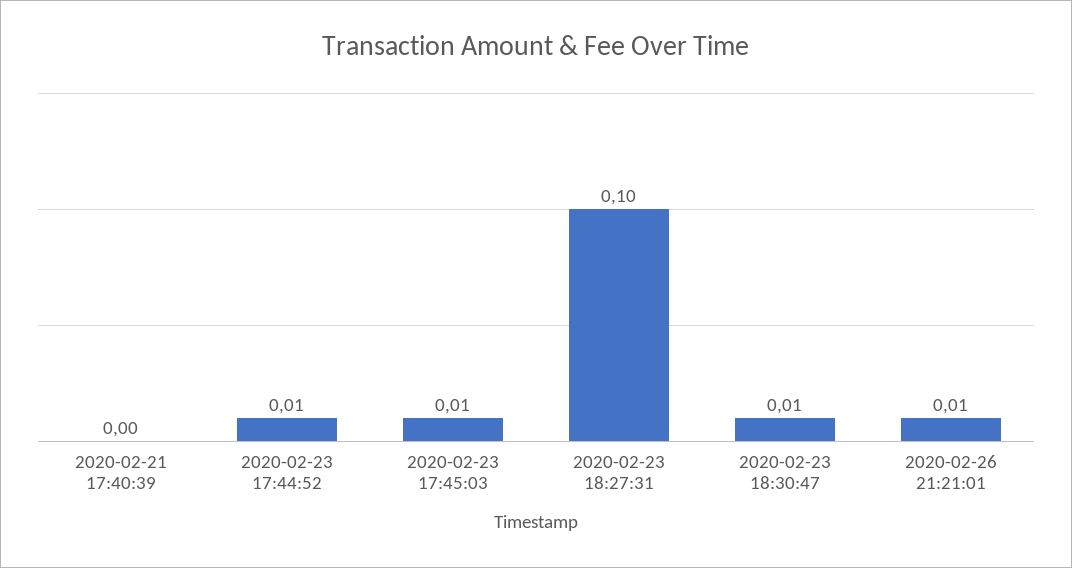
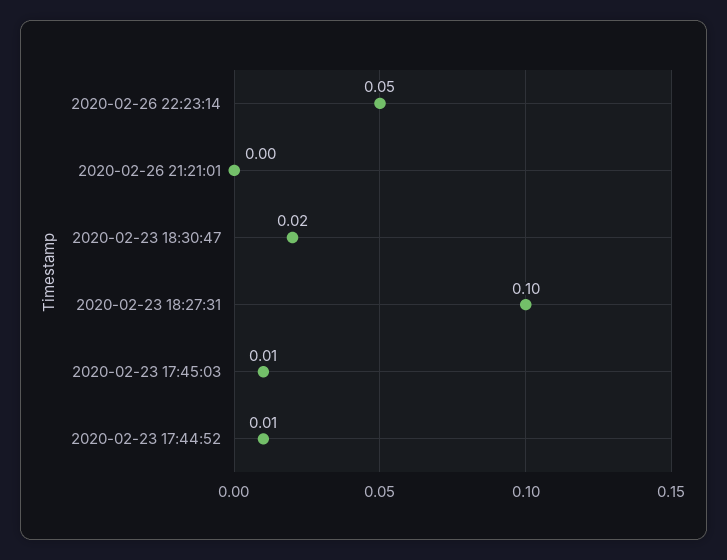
2020-02-21 17:40:39: 0 -> none
2020-02-23 18:30:47: 0.01 -> 0.02
2020-02-26 21:21:01: 0.01 -> 0
2020-02-26 22:23:14: none -> 0.05

